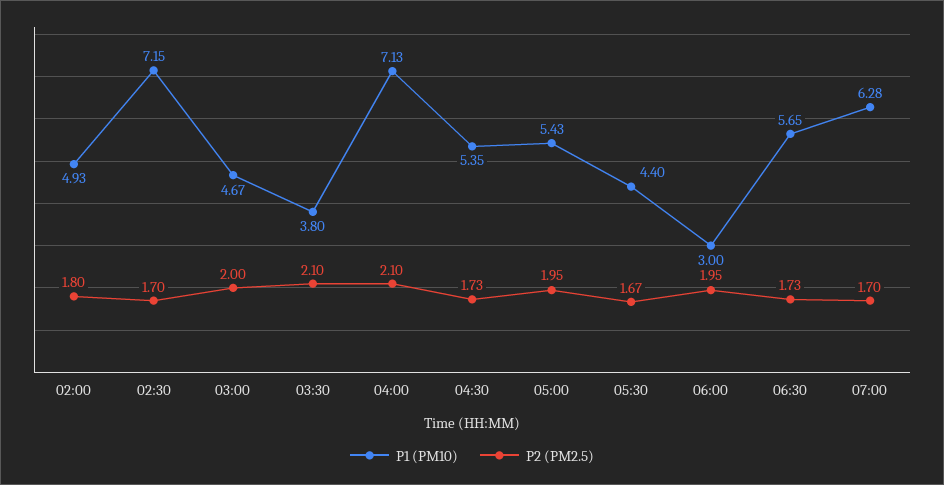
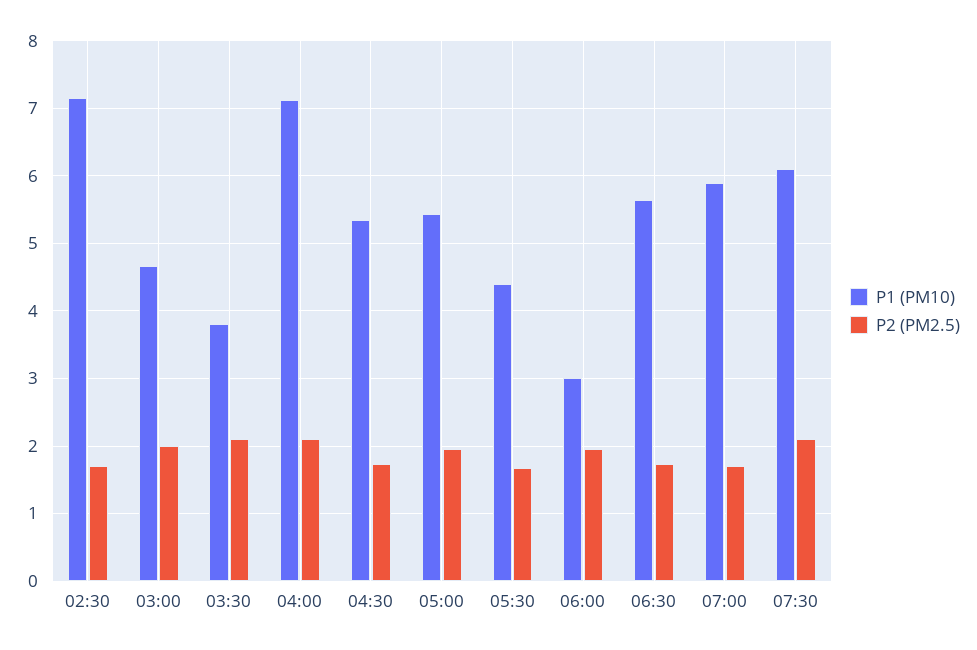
P1 (PM10), 02:00: 4.93 -> none
P2 (PM2.5), 02:00: 1.8 -> none
P1 (PM10), 07:00: 6.28 -> 5.9
P1 (PM10), 07:30: none -> 6.1
P2 (PM2.5), 07:30: none -> 2.1

